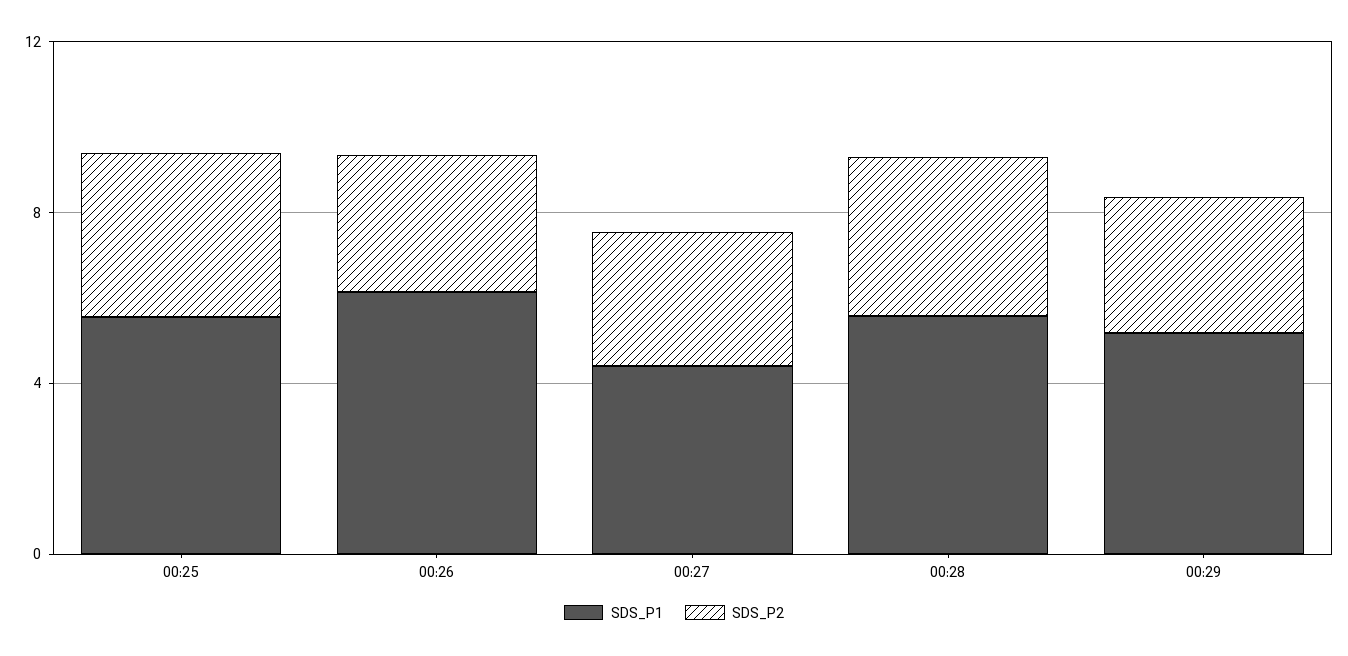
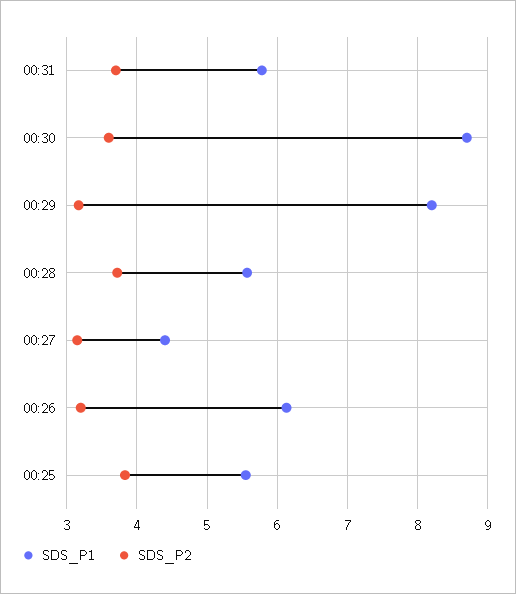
SDS_P1, 00:29: 5 -> 8.2
SDS_P1, 00:31: none -> 5.8
SDS_P2, 00:31: none -> 3.7
SDS_P1, 00:30: none -> 8.7
SDS_P2, 00:30: none -> 3.6

